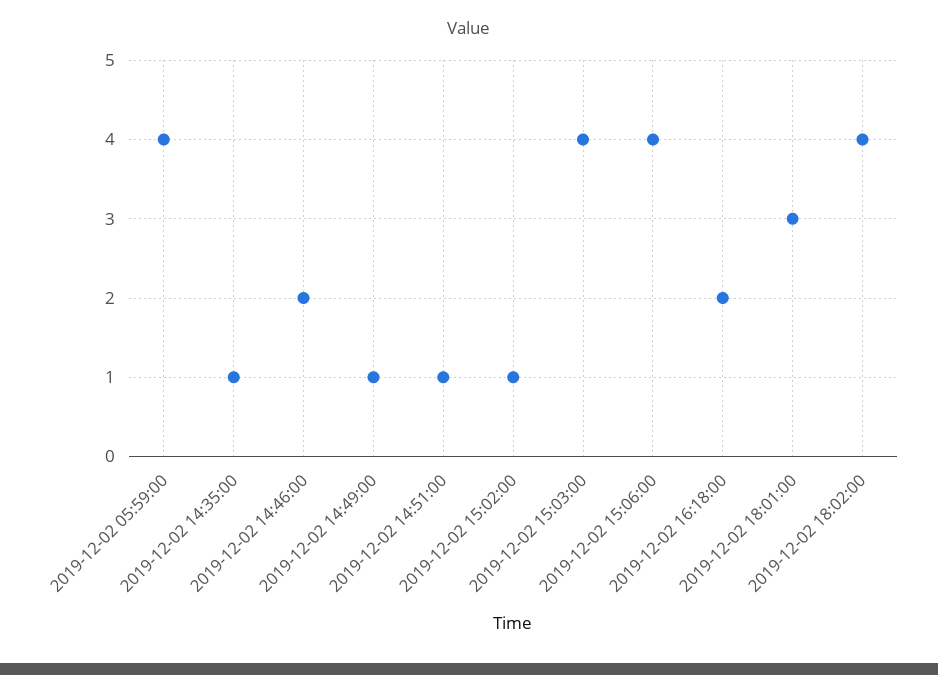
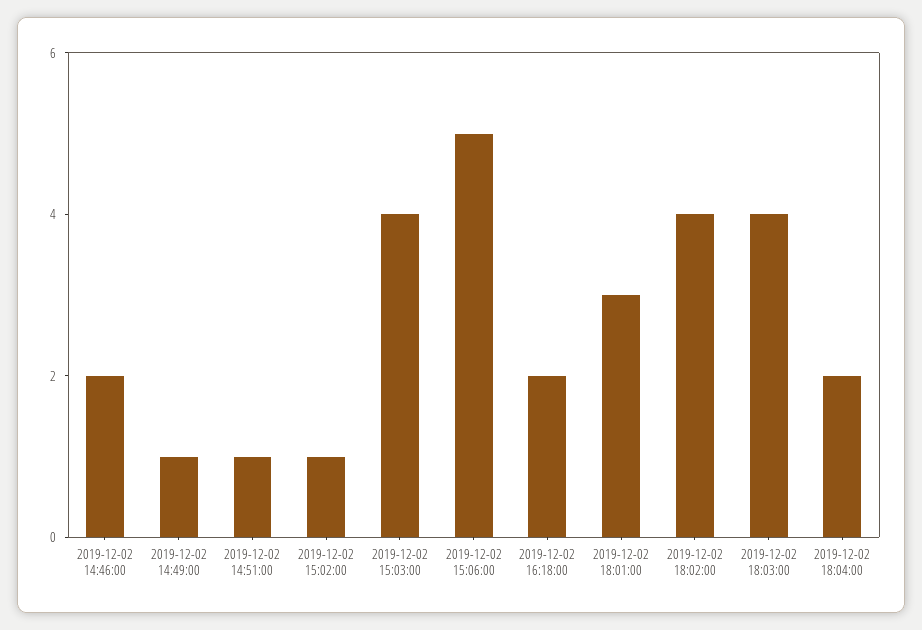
2019-12-02 05:59:00: 4 -> none
2019-12-02 14:35:00: 1 -> none
2019-12-02 15:06:00: 4 -> 5
2019-12-02 18:03:00: none -> 4
2019-12-02 18:04:00: none -> 2

